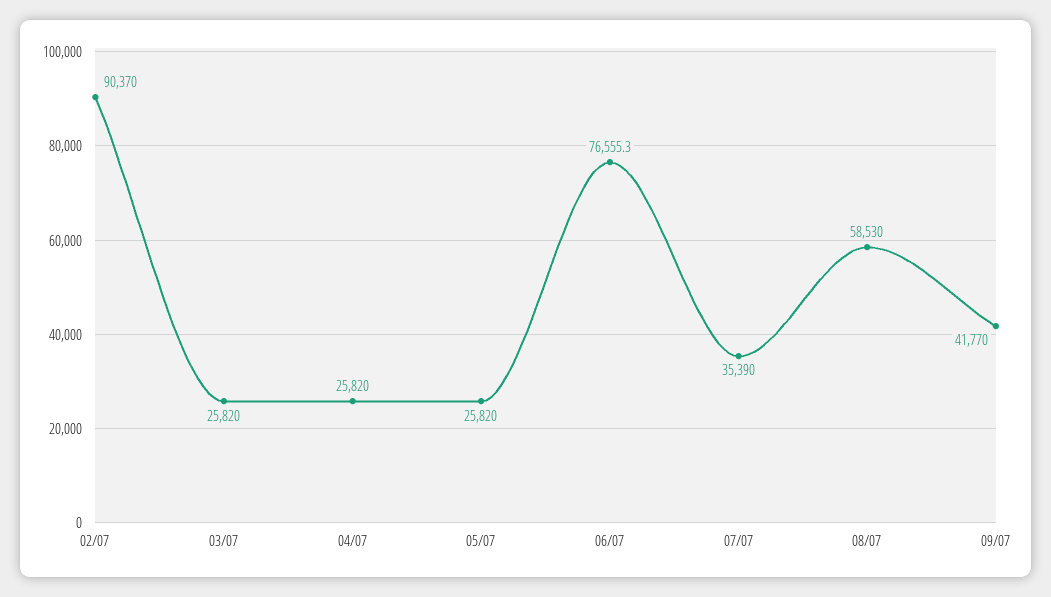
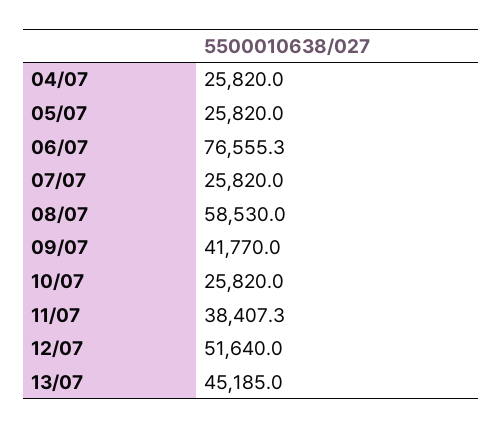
02/07: 90370 -> none
03/07: 25820 -> none
07/07: 35390 -> 25820
10/07: none -> 25820
11/07: none -> 38407.3
12/07: none -> 51640
13/07: none -> 45185

